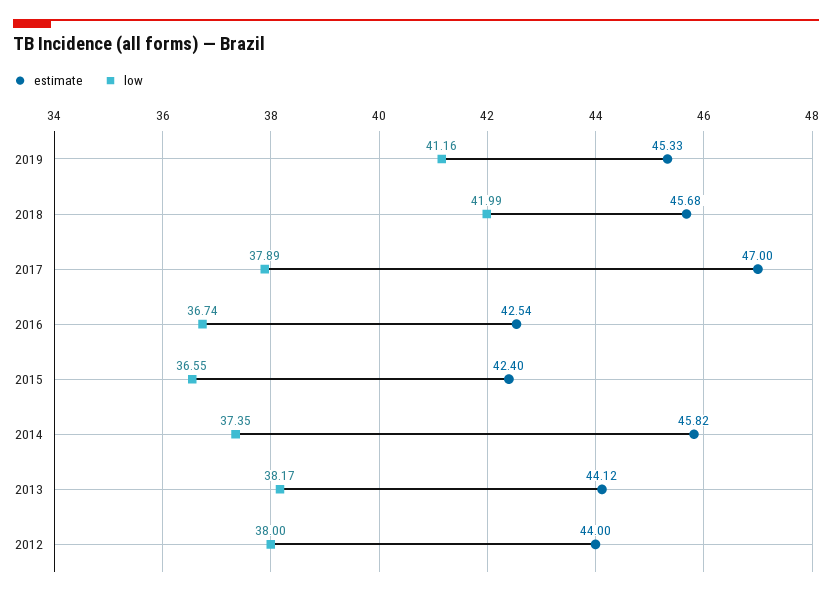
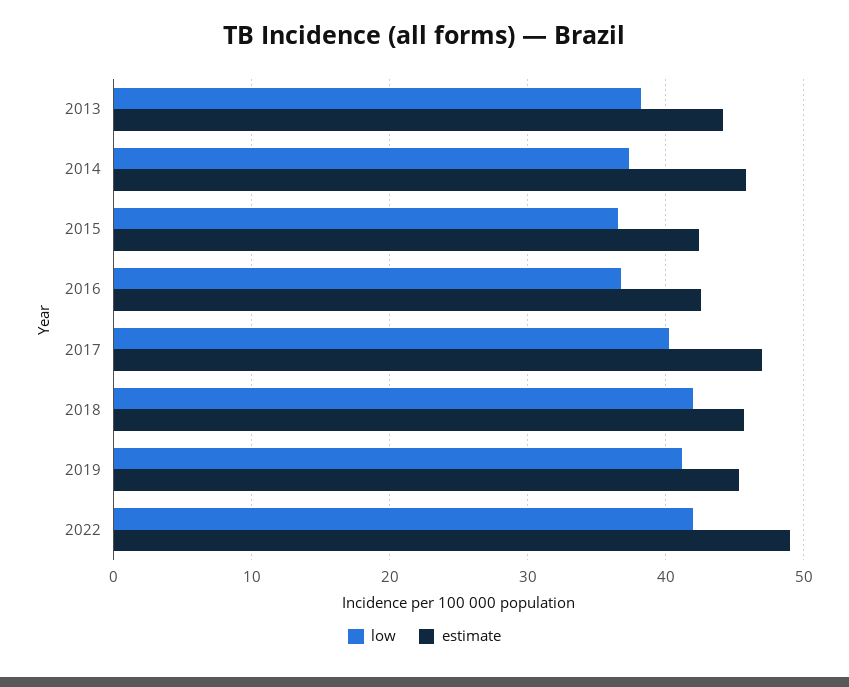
low, 2017: 37.89 -> 40
estimate, 2012: 44 -> none
low, 2012: 38 -> none
low, 2022: none -> 42
estimate, 2022: none -> 49

